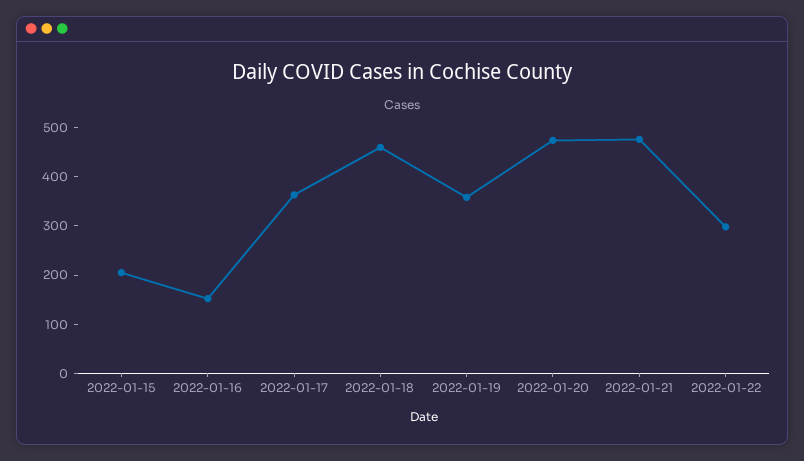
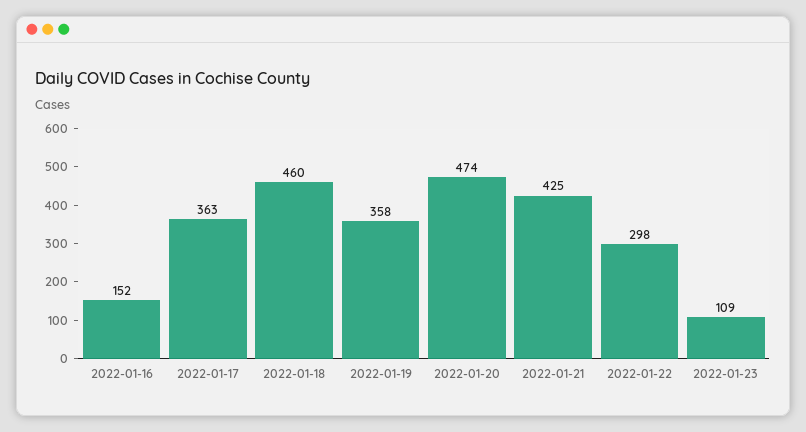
2022-01-15: 200 -> none
2022-01-21: 480 -> 425
2022-01-23: none -> 109

